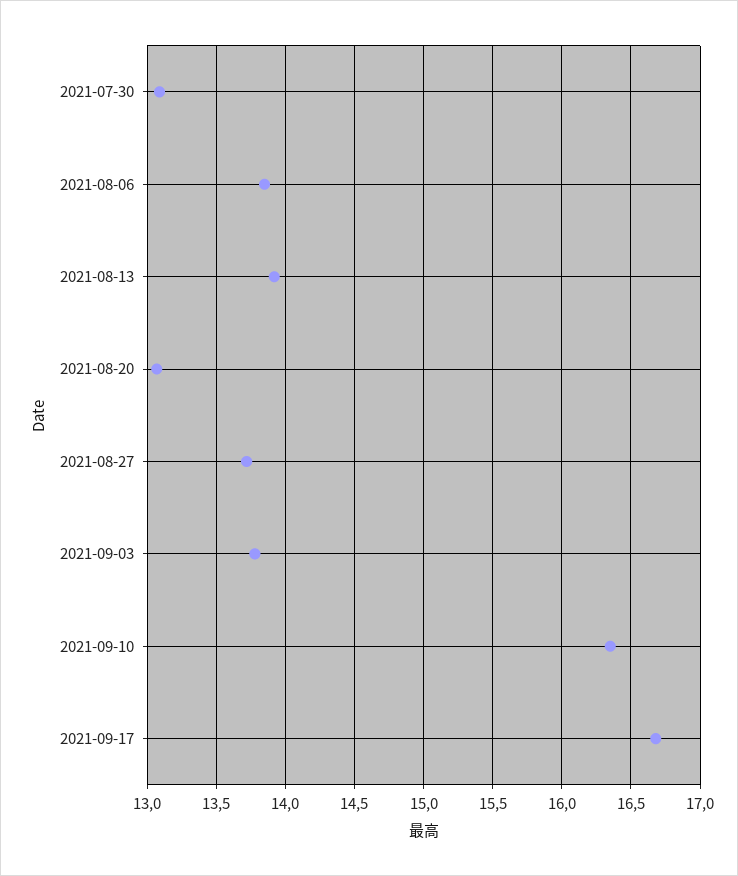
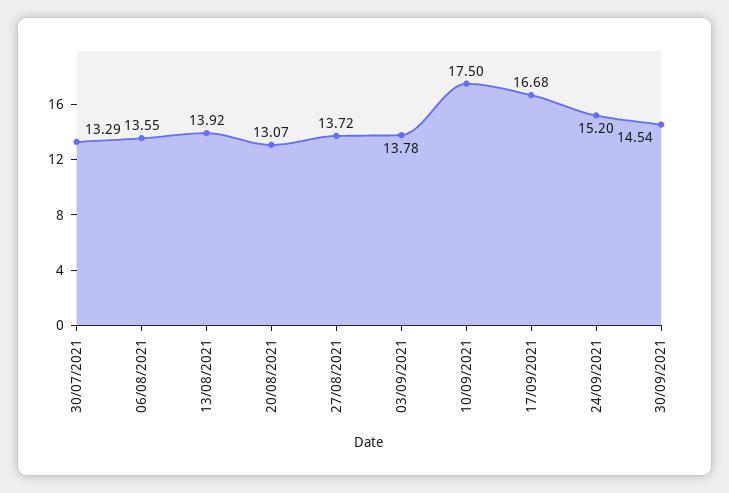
2021-07-30: 13.1 -> 13.29
2021-08-06: 13.85 -> 13.55
2021-09-10: 16.35 -> 17.5
24/09/2021: none -> 15.2
30/09/2021: none -> 14.54

